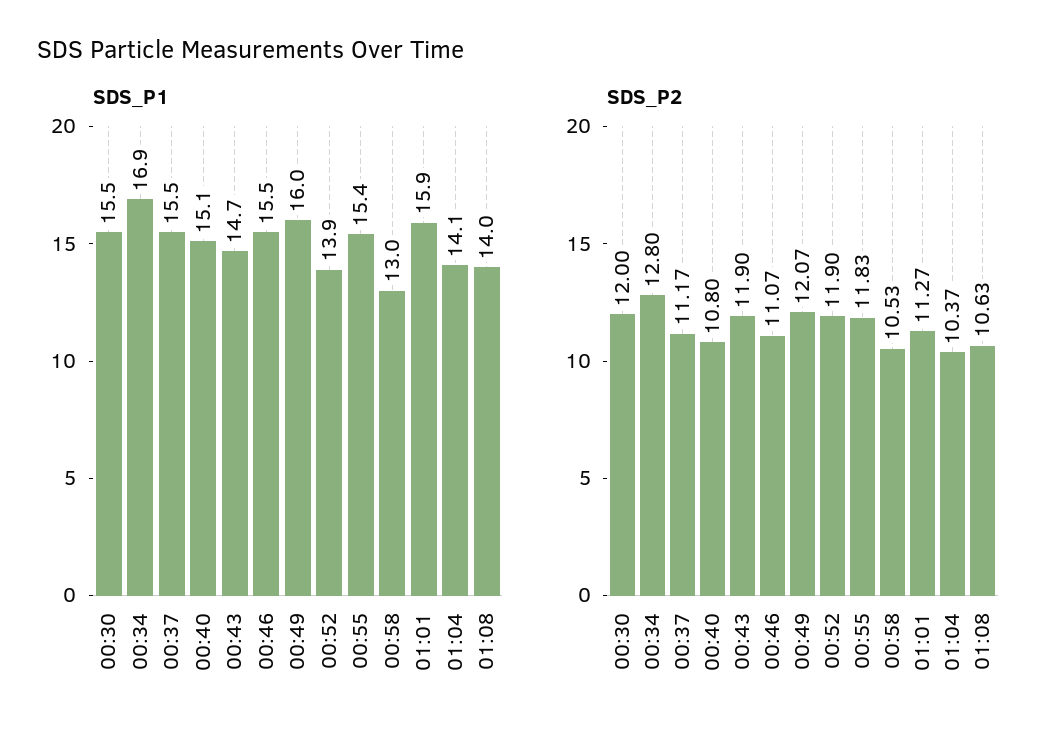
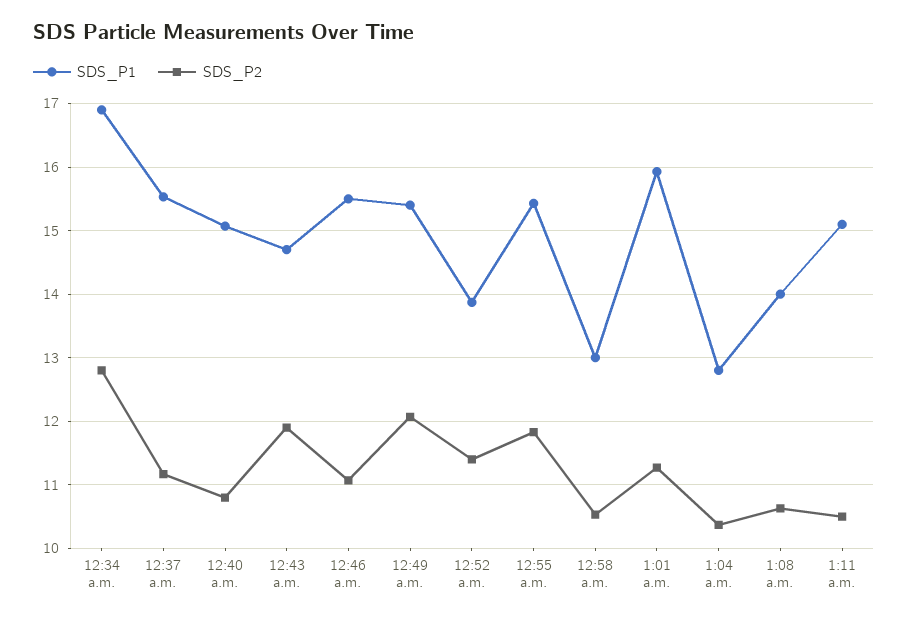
SDS_P1, 00:30: 15.5 -> none
SDS_P1, 00:49: 16 -> 15.4
SDS_P1, 01:04: 14.1 -> 12.8
SDS_P2, 00:30: 12 -> none
SDS_P2, 00:52: 11.9 -> 11.4
SDS_P1, 1:11 a.m.: none -> 15.1
SDS_P2, 1:11 a.m.: none -> 10.5

